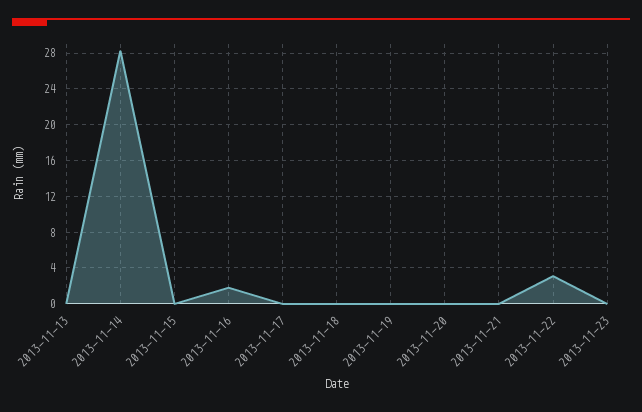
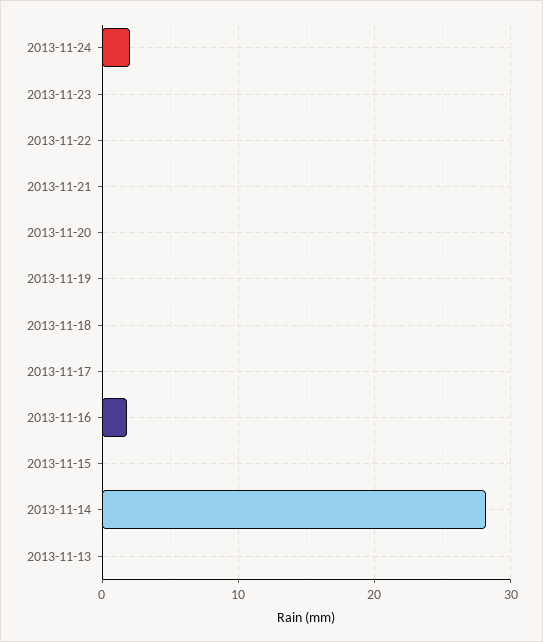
2013-11-22: 3 -> 0
2013-11-24: none -> 2

